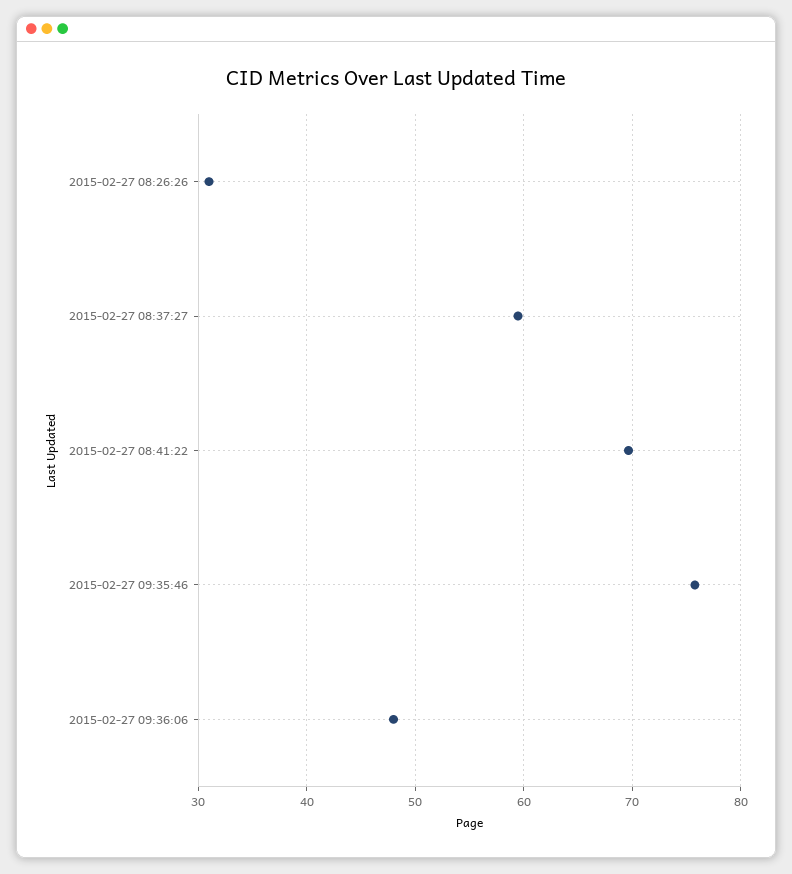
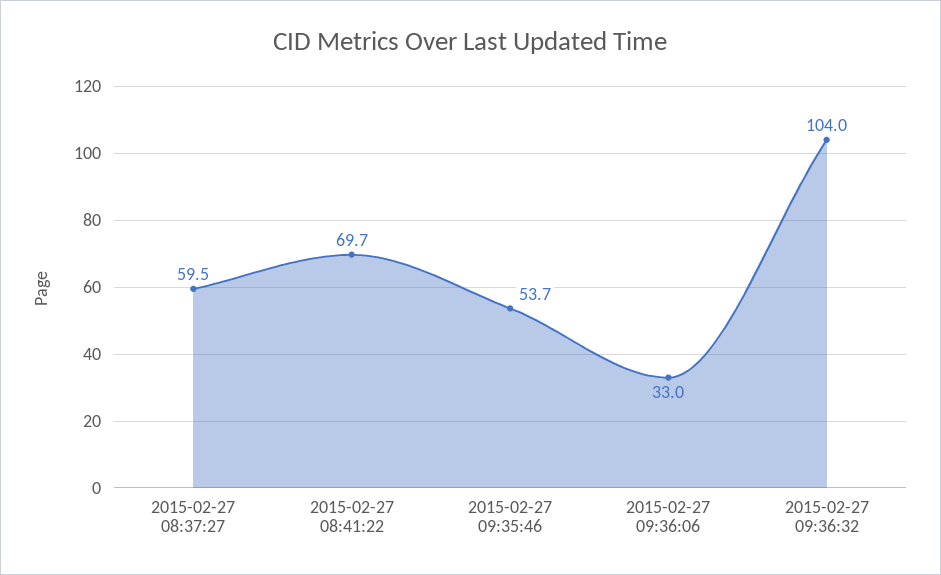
2015-02-27 08:26:26: 31 -> none
2015-02-27 09:35:46: 76 -> 53.7
2015-02-27 09:36:06: 48 -> 33
2015-02-27 09:36:32: none -> 104

